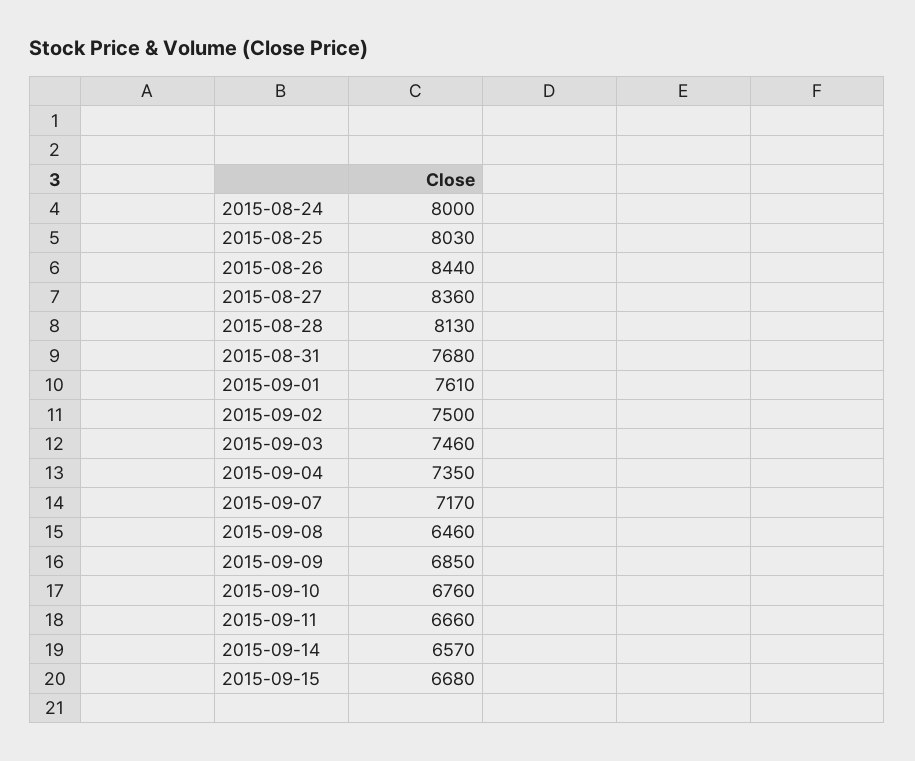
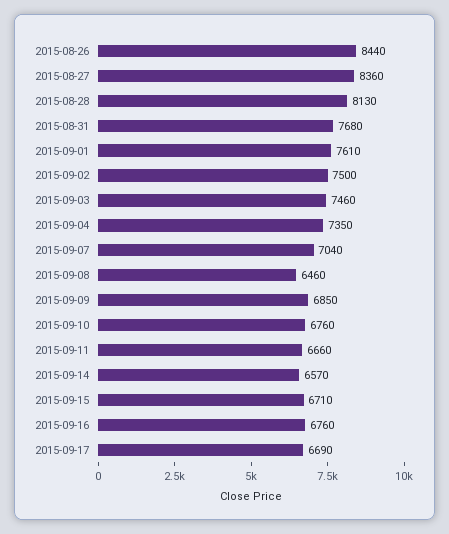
2015-08-24: 8000 -> none
2015-08-25: 8030 -> none
2015-09-07: 7170 -> 7040
2015-09-15: 6680 -> 6710
2015-09-16: none -> 6760
2015-09-17: none -> 6690

